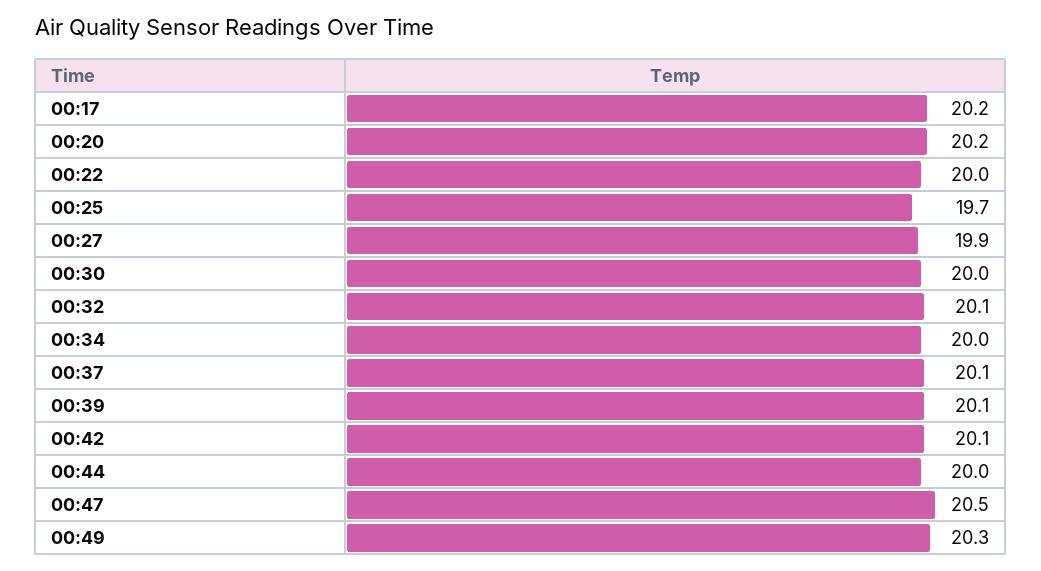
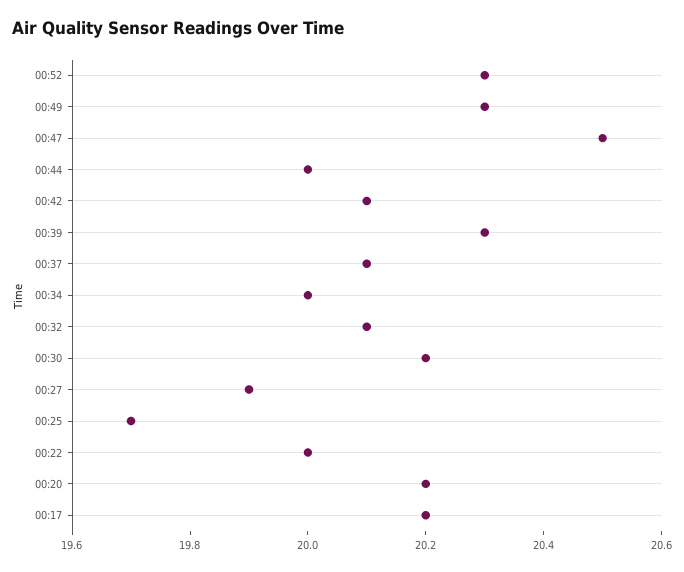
00:30: 20 -> 20.2
00:39: 20.1 -> 20.3
00:52: none -> 20.3

